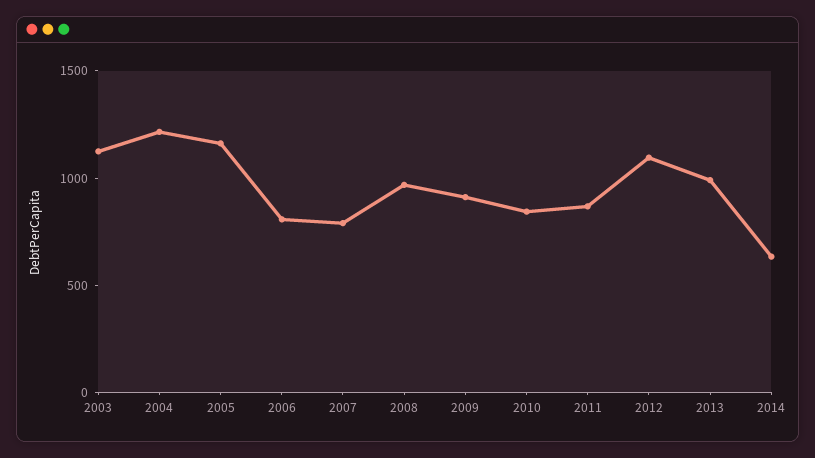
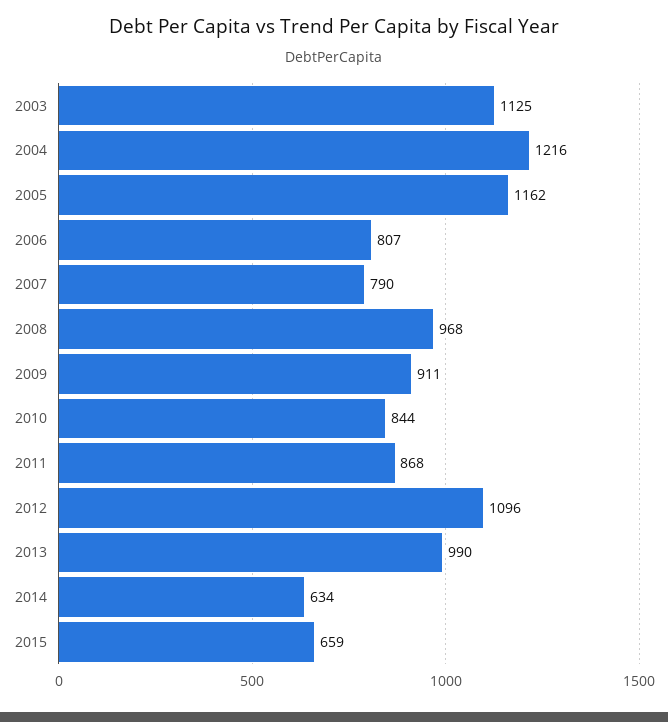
2015: none -> 659

